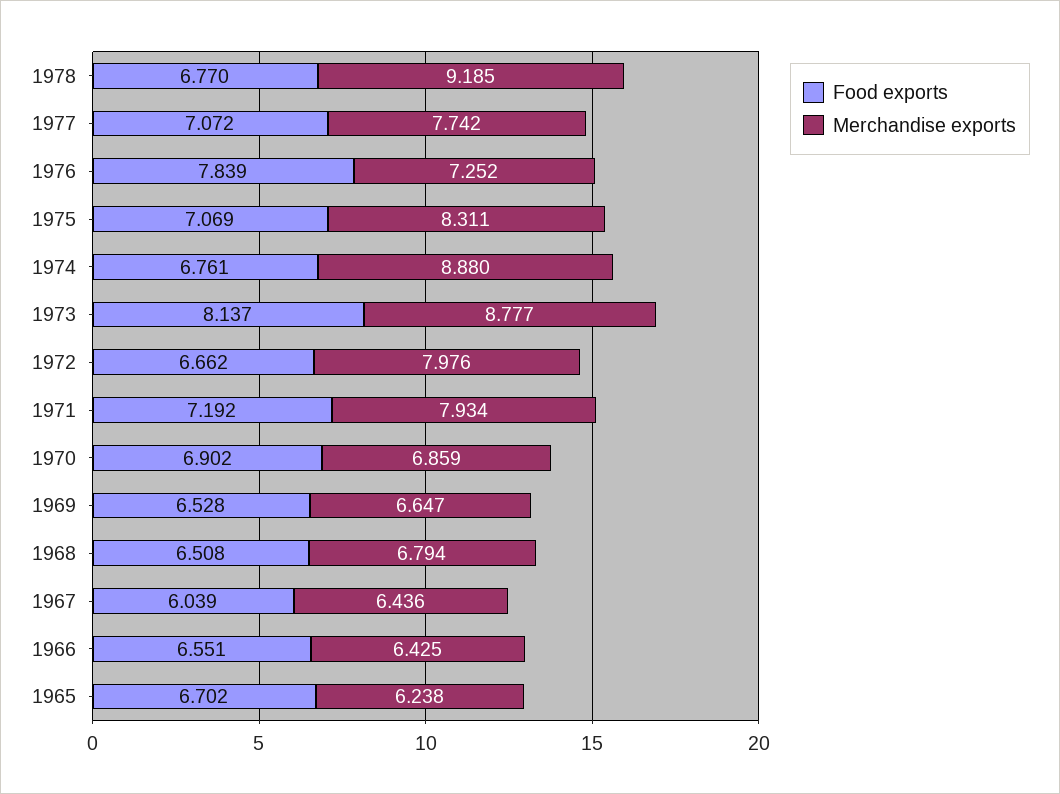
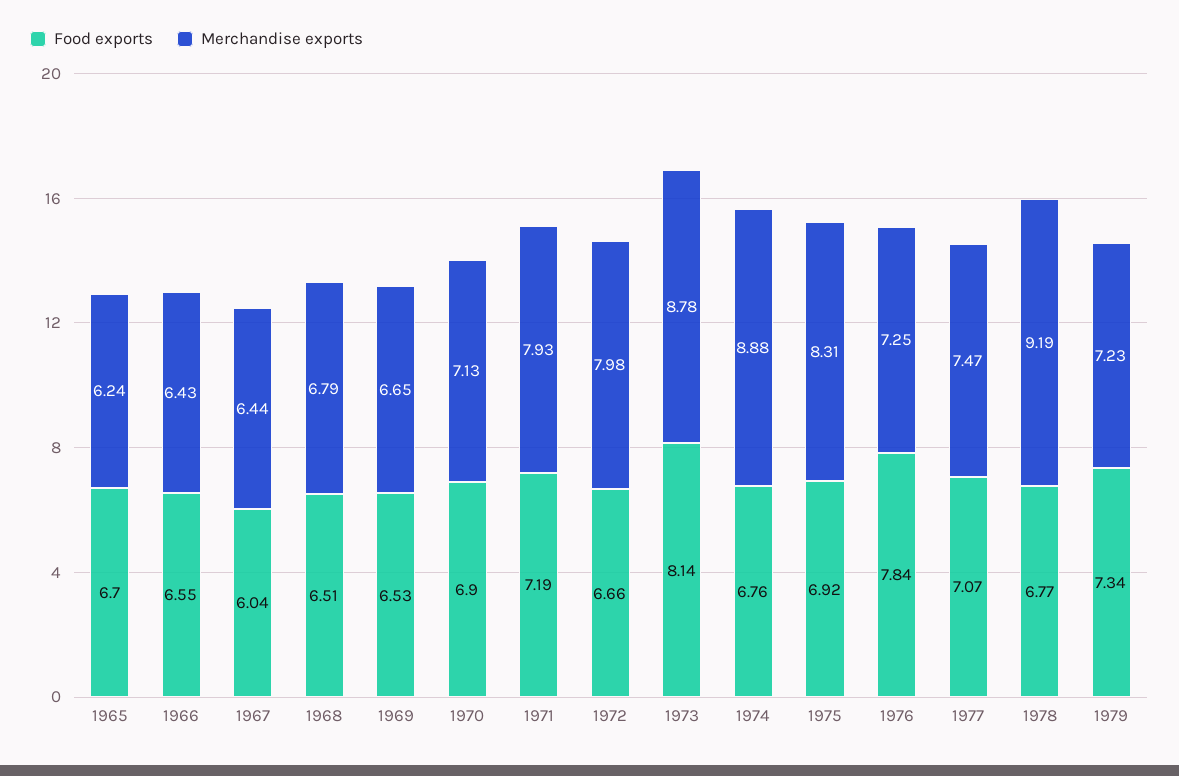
Merchandise exports, 1977: 7.742 -> 7.47
Food exports, 1975: 7.069 -> 6.92
Merchandise exports, 1970: 6.859 -> 7.13
Food exports, 1979: none -> 7.34
Merchandise exports, 1979: none -> 7.23

